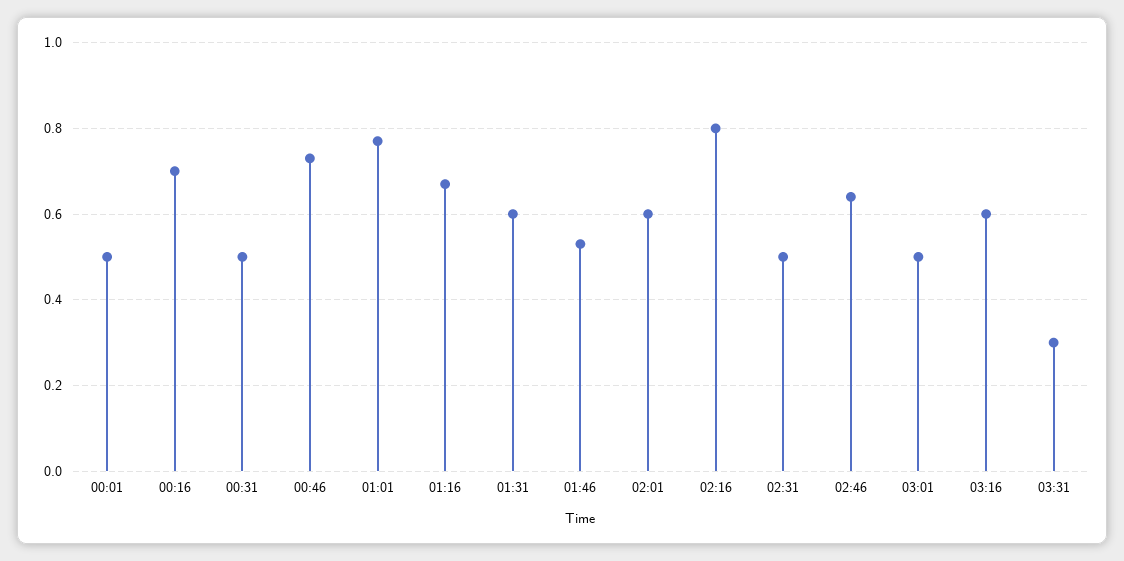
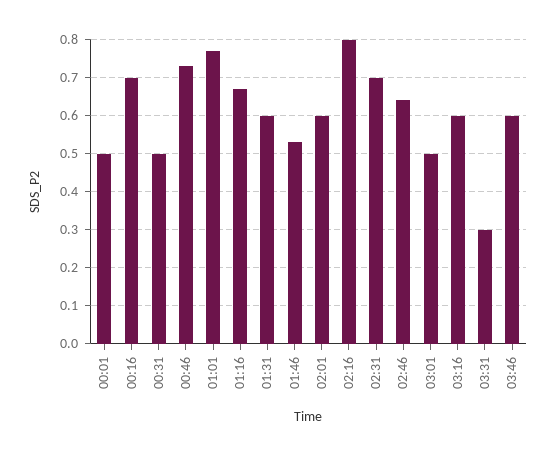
02:31: 0.5 -> 0.7
03:46: none -> 0.6

